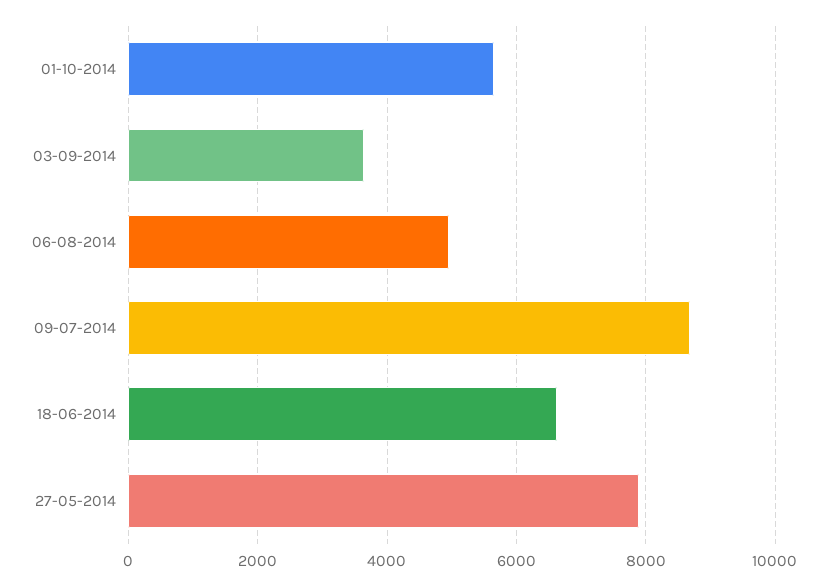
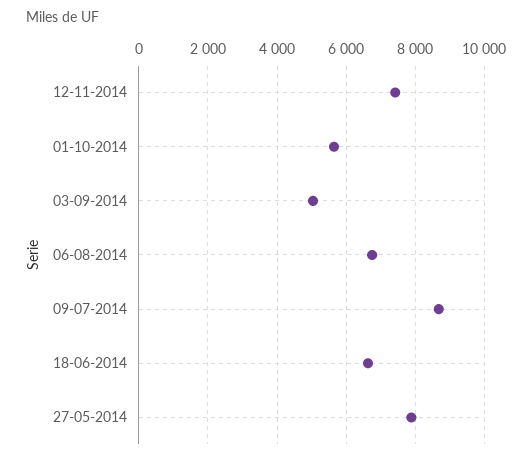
03-09-2014: 3600 -> 5000
06-08-2014: 5000 -> 6800
12-11-2014: none -> 7400

